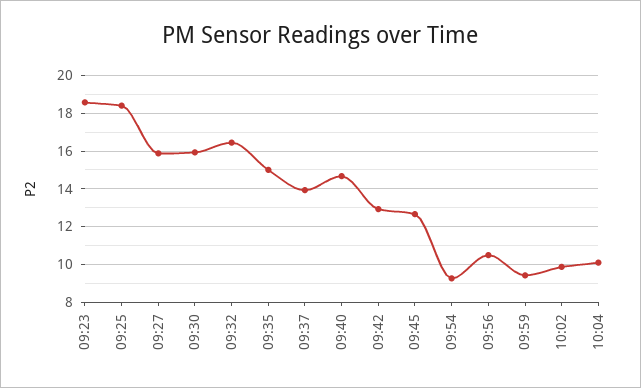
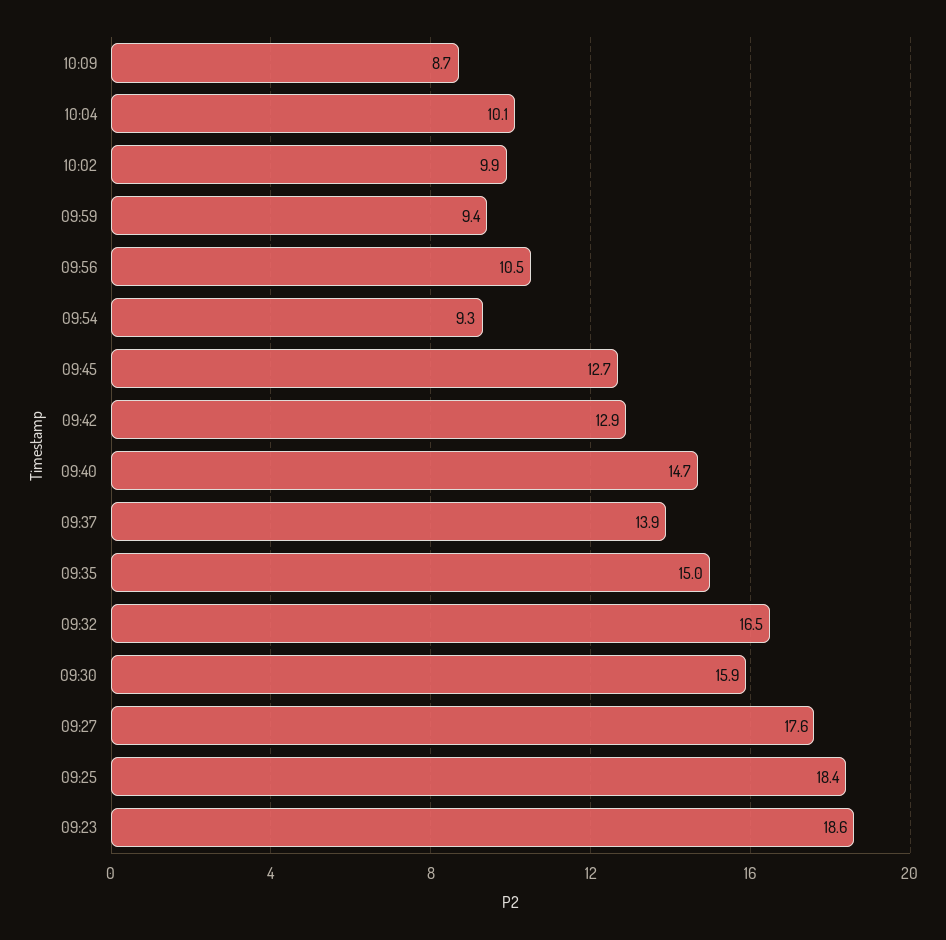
09:27: 16 -> 17.6
10:09: none -> 8.7

